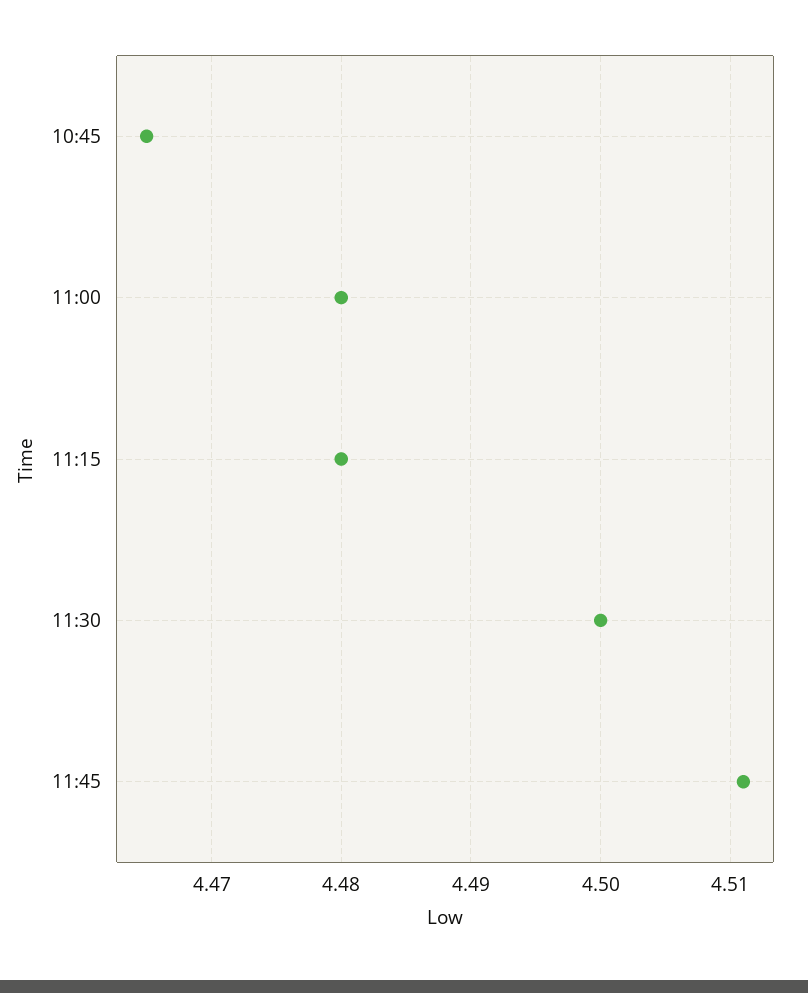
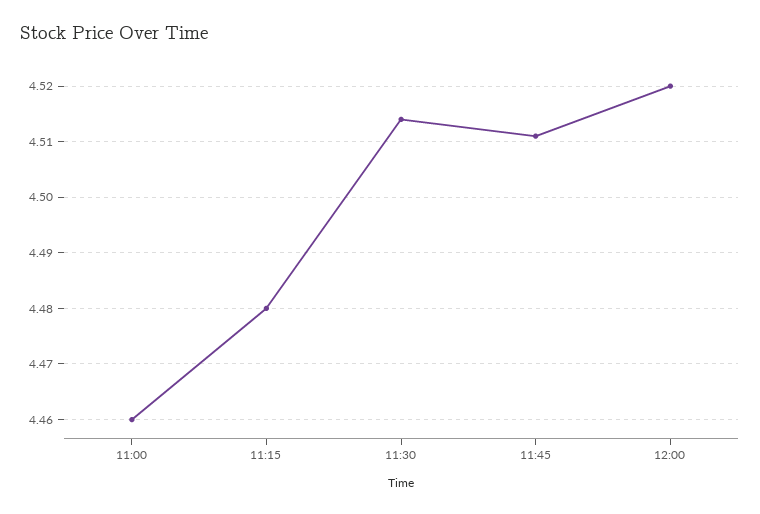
10:45: 4.465 -> none
11:00: 4.48 -> 4.46
11:30: 4.5 -> 4.515
12:00: none -> 4.52

